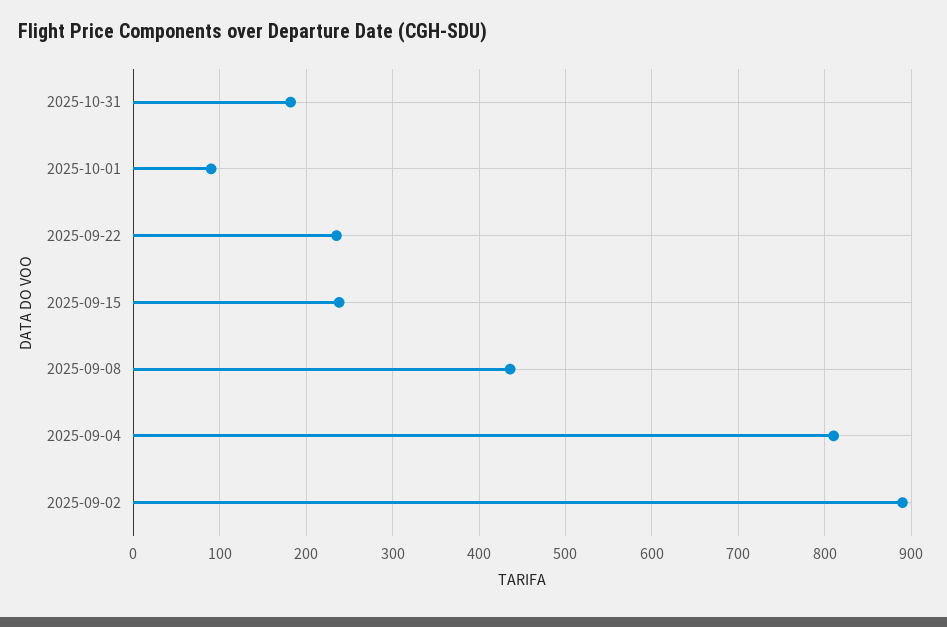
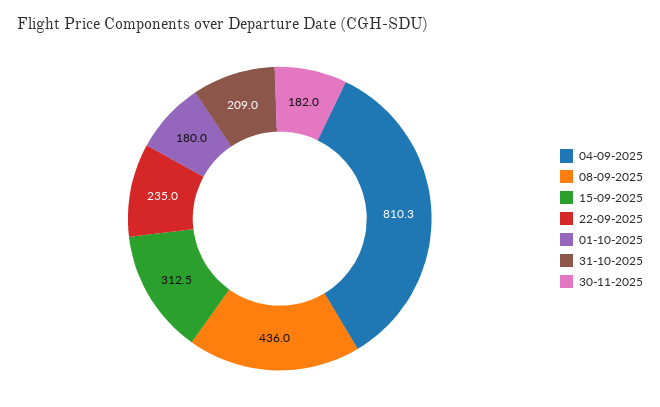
2025-10-31: 180 -> 209
2025-10-01: 90 -> 180
2025-09-15: 240 -> 312.5
2025-09-02: 890 -> none
30-11-2025: none -> 182

